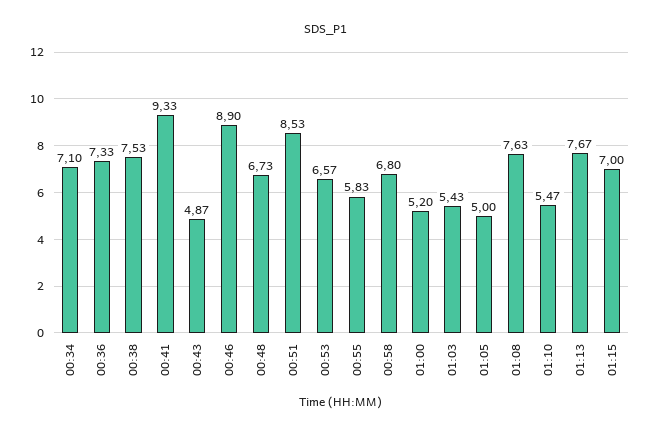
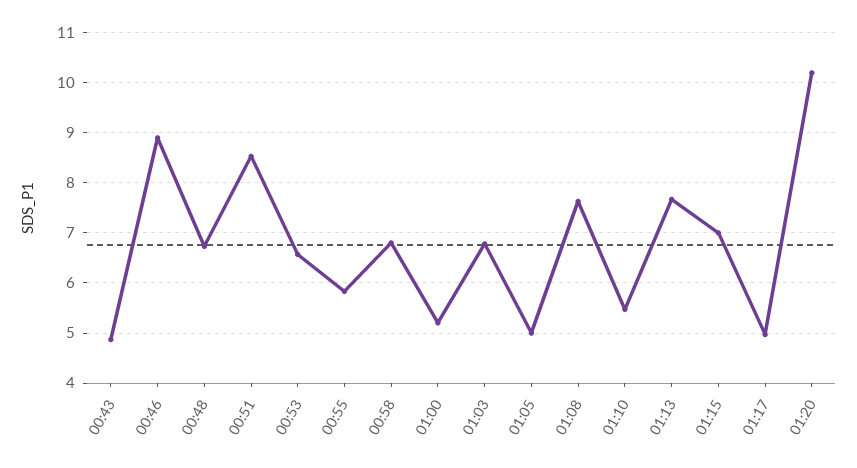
00:34: 7.1 -> none
00:36: 7.33 -> none
00:38: 7.53 -> none
00:41: 9.33 -> none
01:03: 5.43 -> 6.8
01:17: none -> 5
01:20: none -> 10.2

